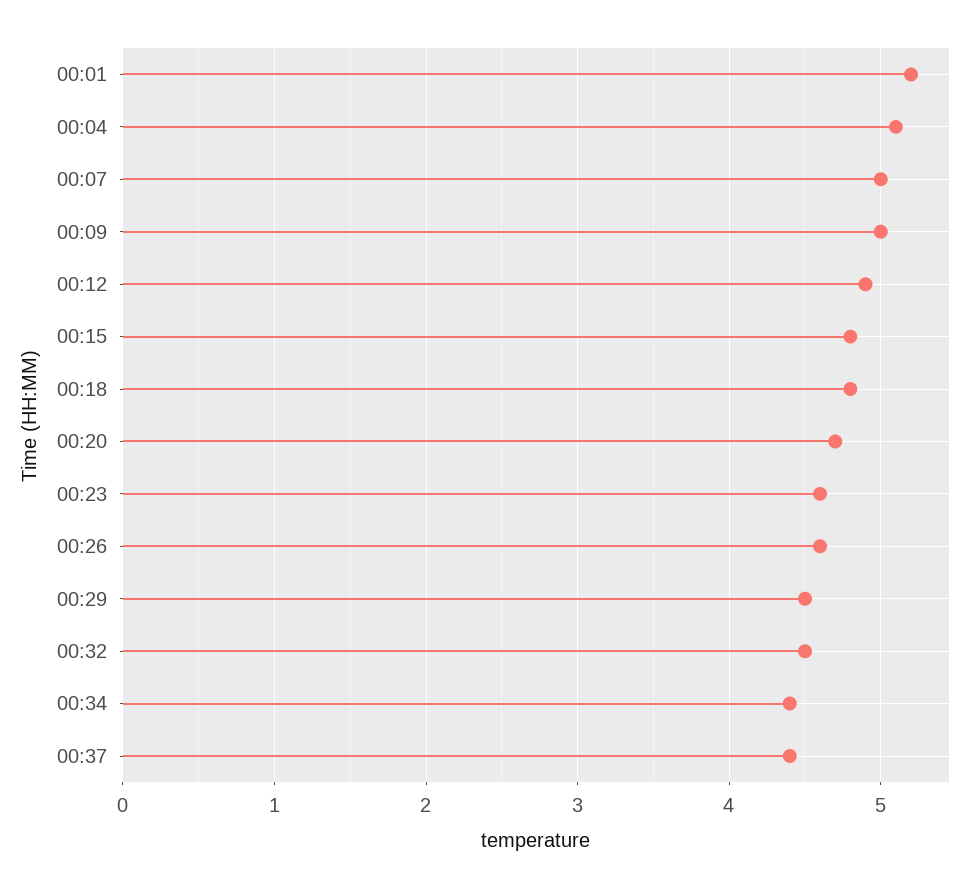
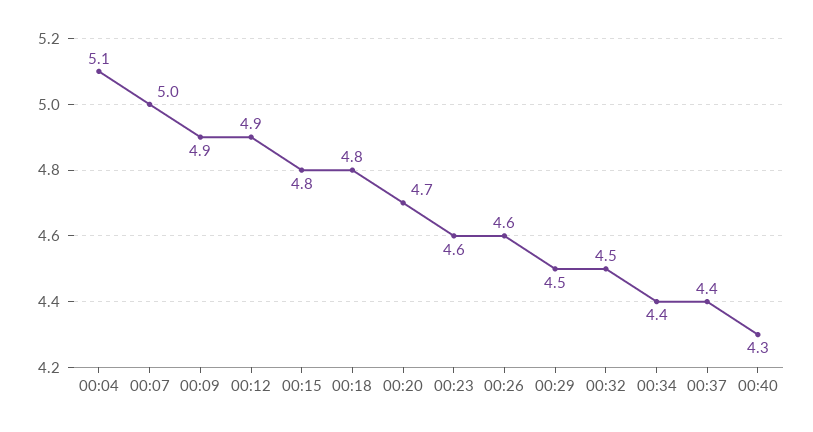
00:01: 5.2 -> none
00:09: 5 -> 4.9
00:40: none -> 4.3

